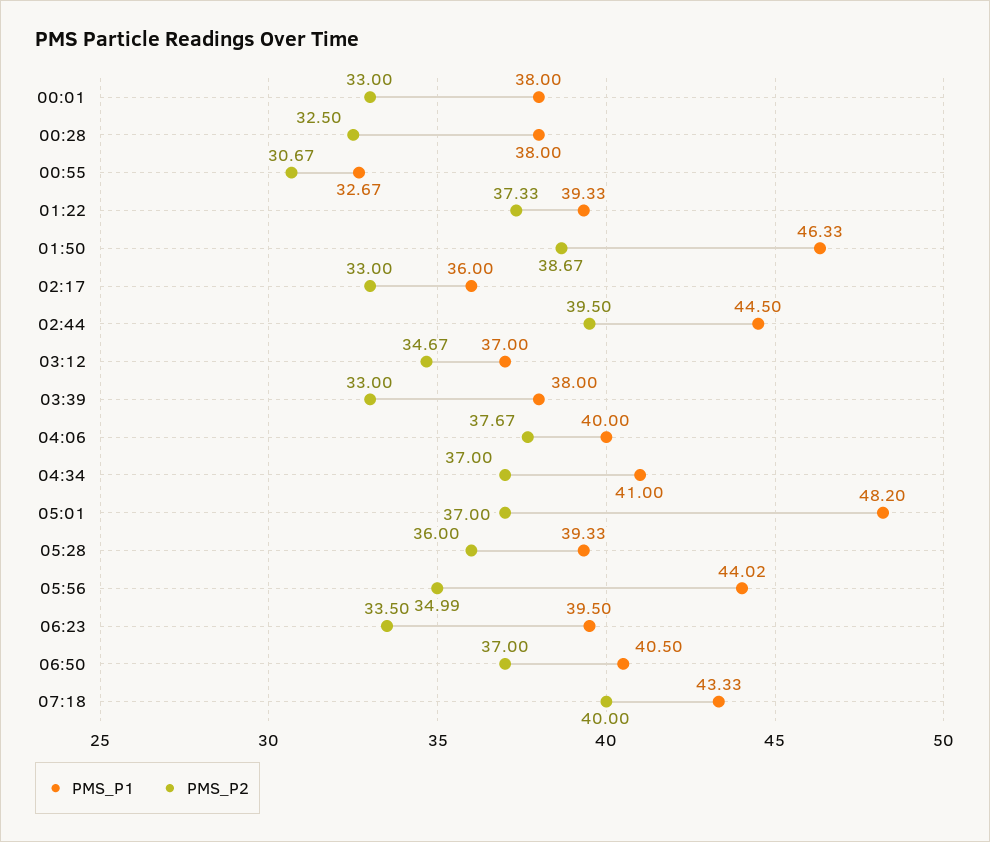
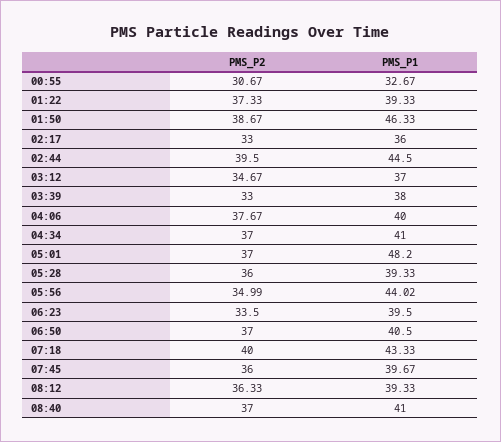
PMS_P1, 00:01: 38 -> none
PMS_P2, 00:01: 33 -> none
PMS_P1, 00:28: 38 -> none
PMS_P2, 00:28: 32.5 -> none
PMS_P2, 07:45: none -> 36
PMS_P1, 07:45: none -> 39.67
PMS_P2, 08:12: none -> 36.33
PMS_P1, 08:12: none -> 39.33
PMS_P2, 08:40: none -> 37
PMS_P1, 08:40: none -> 41

